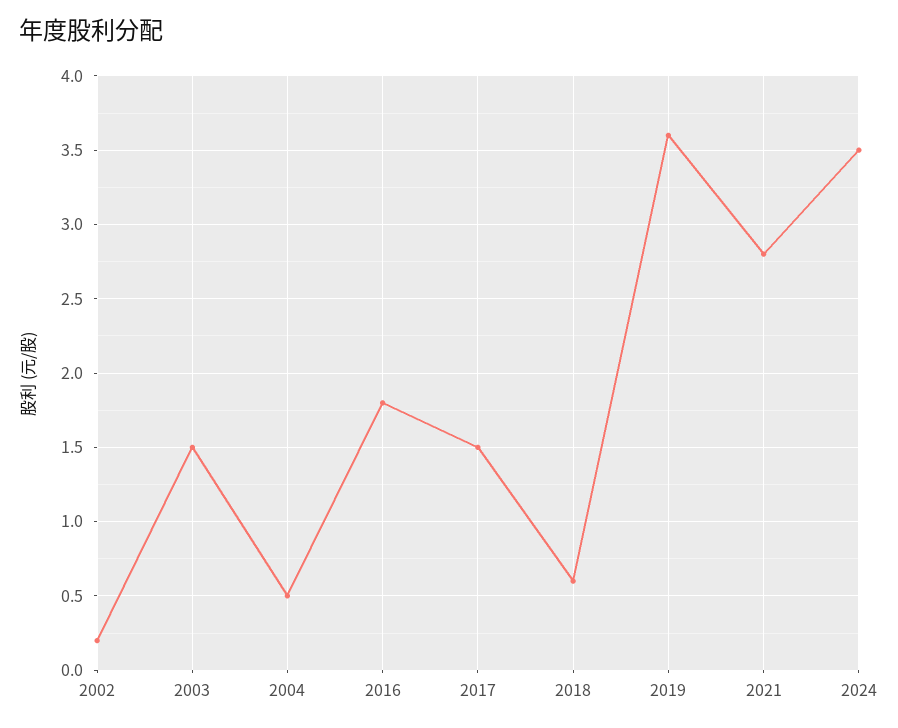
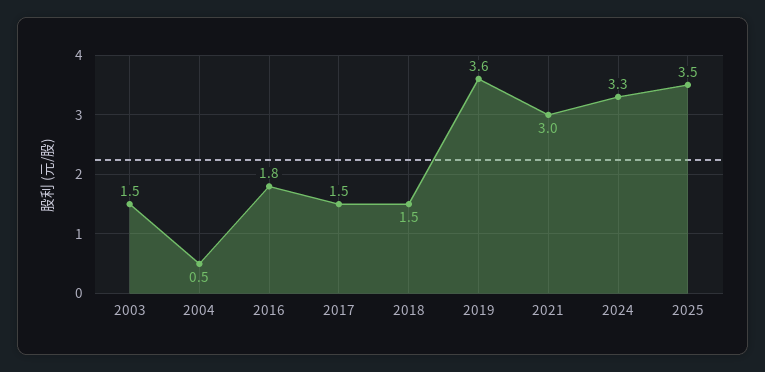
2002: 0.2 -> none
2018: 0.6 -> 1.5
2021: 2.8 -> 3
2024: 3.5 -> 3.3
2025: none -> 3.5

